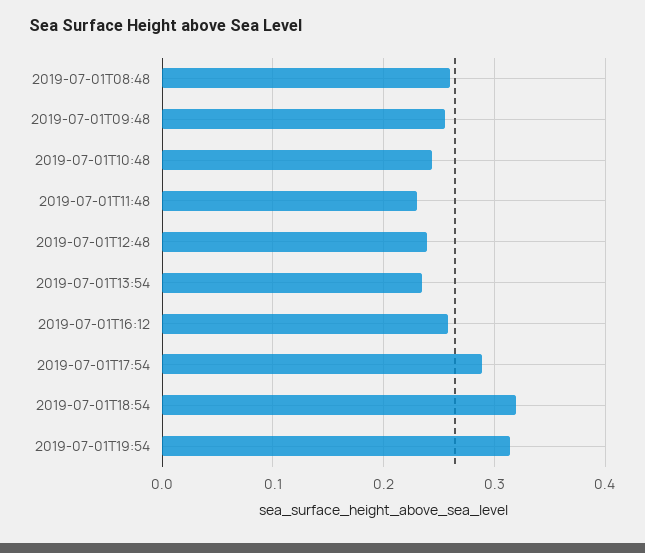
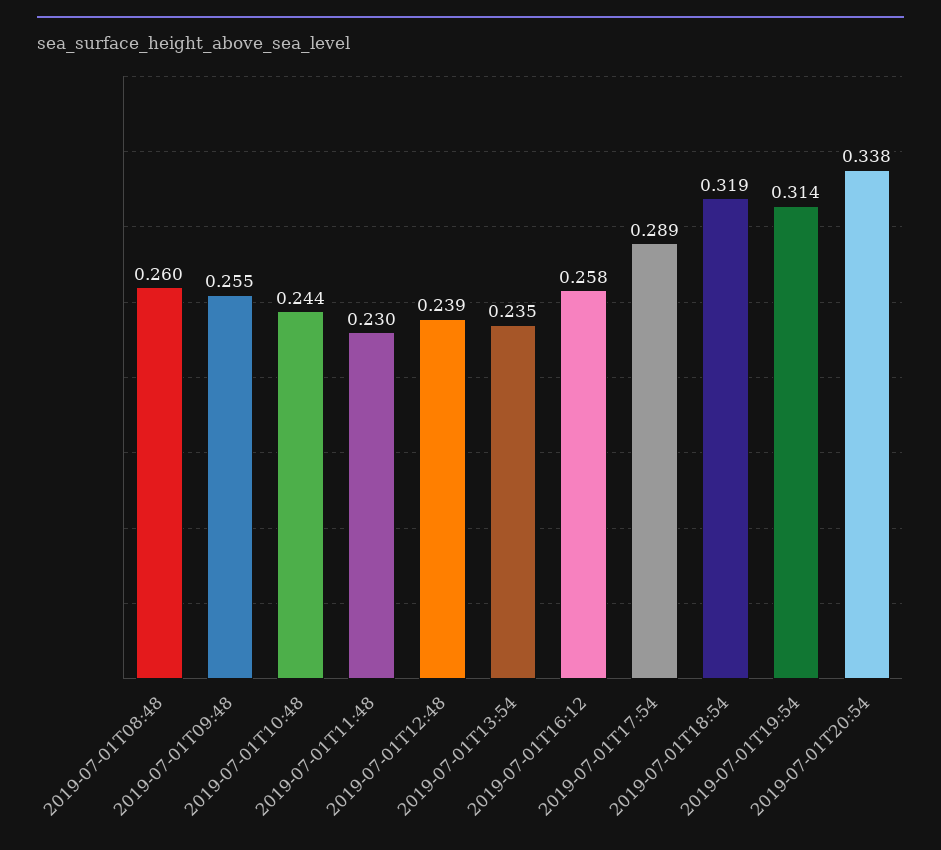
2019-07-01T20:54: none -> 0.338

